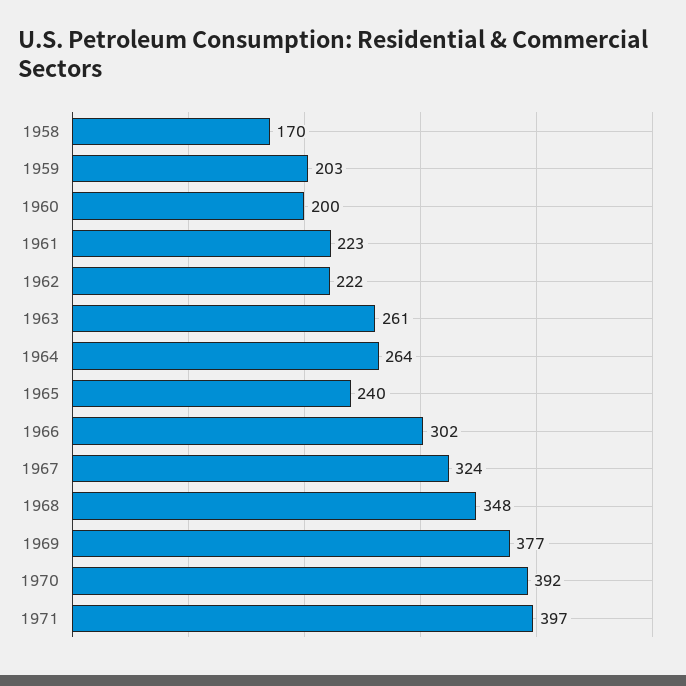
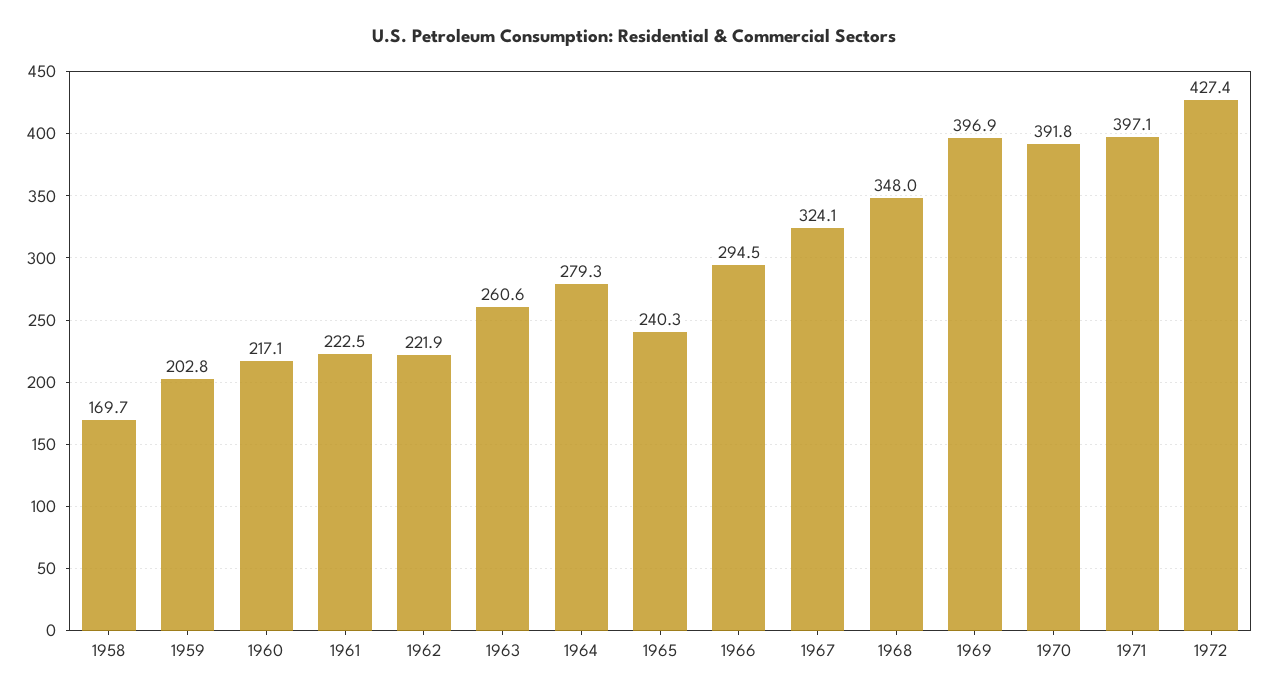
1960: 200 -> 217.1
1964: 264 -> 279.3
1966: 302 -> 294.5
1969: 377 -> 396.9
1972: none -> 427.4

